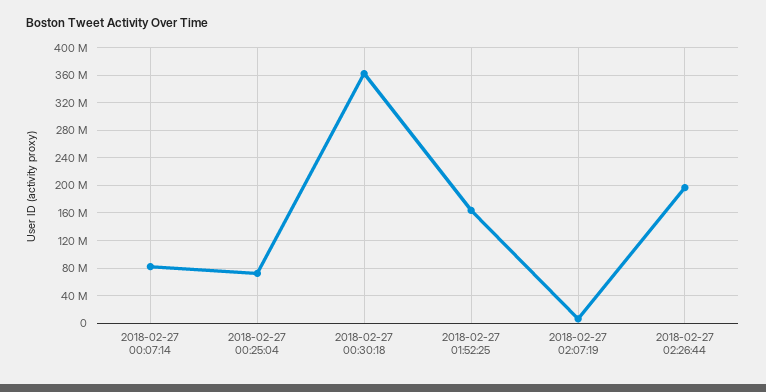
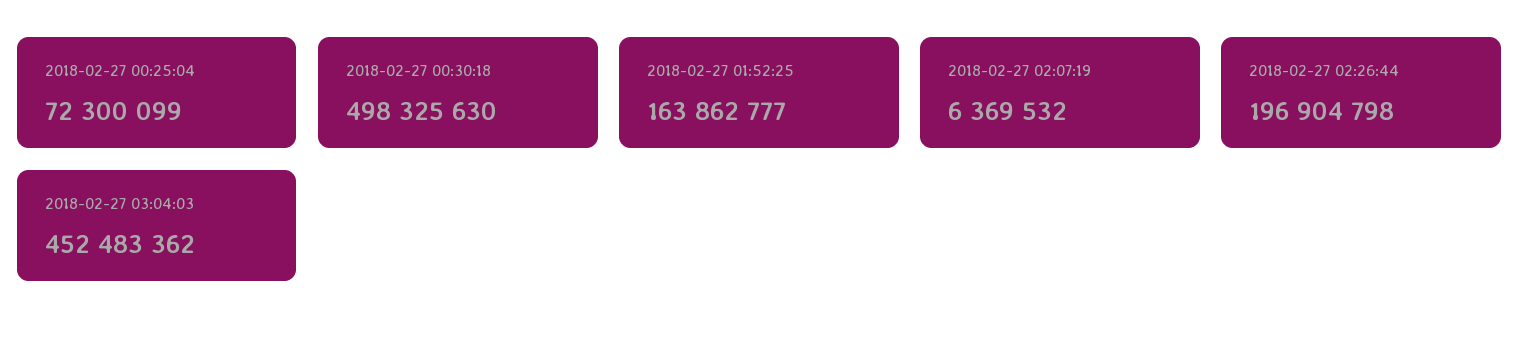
2018-02-27 00:07:14: 80000000 -> none
2018-02-27 00:30:18: 360000000 -> 498325630
2018-02-27 03:04:03: none -> 452483362

